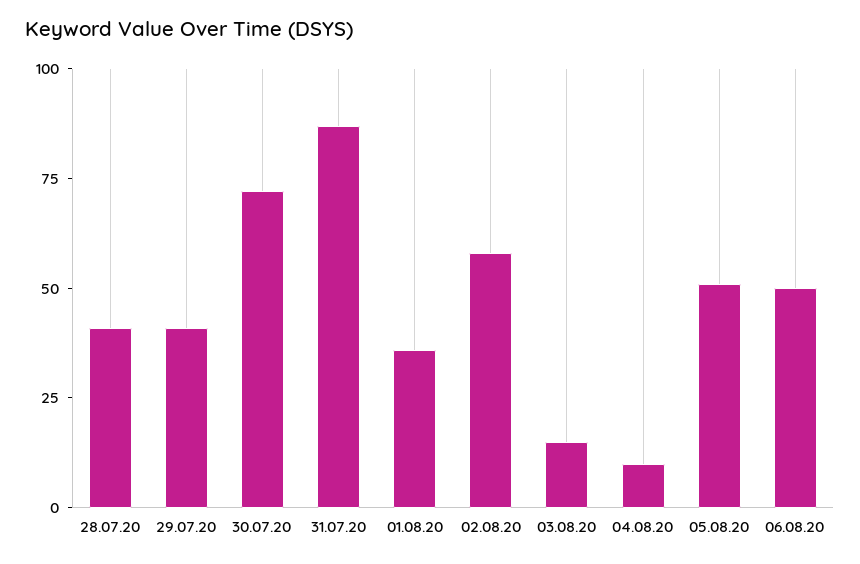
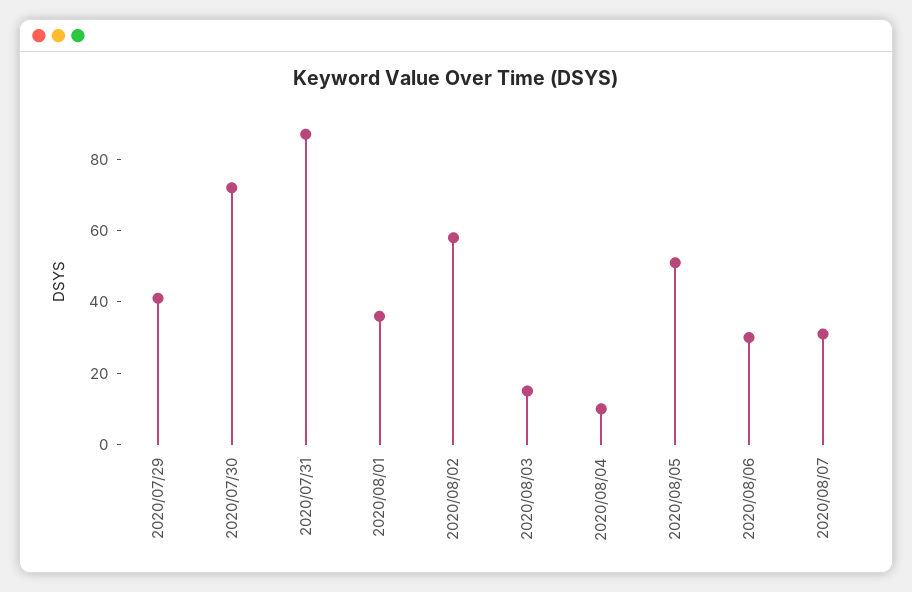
28.07.20: 40 -> none
06.08.20: 50 -> 30
2020/08/07: none -> 30

